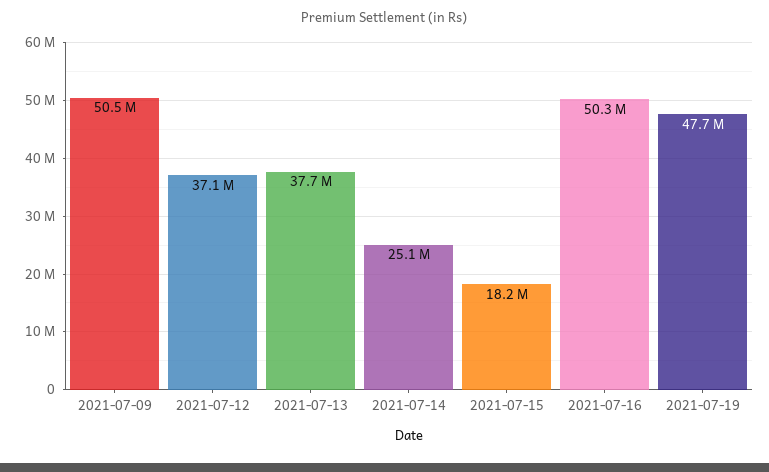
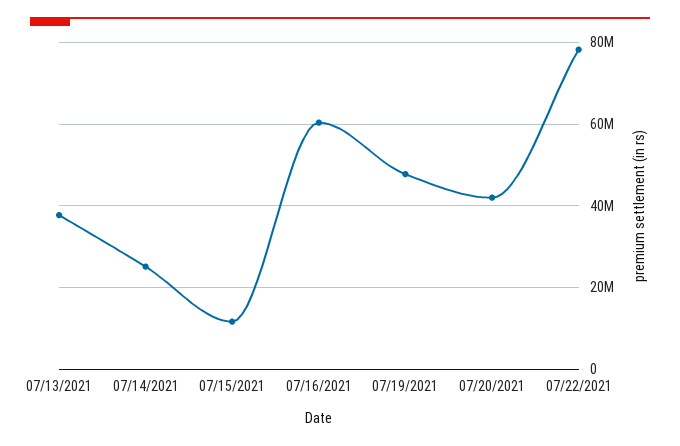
2021-07-09: 50500000 -> none
2021-07-12: 37100000 -> none
2021-07-15: 18200000 -> 12000000
2021-07-16: 50300000 -> 60000000
07/20/2021: none -> 42000000
07/22/2021: none -> 78000000

